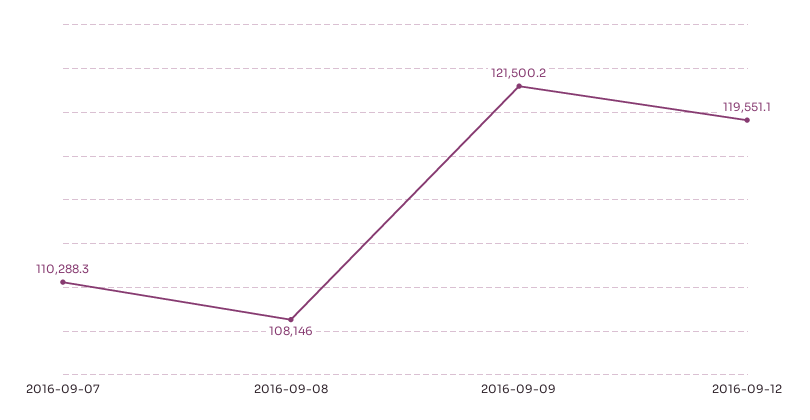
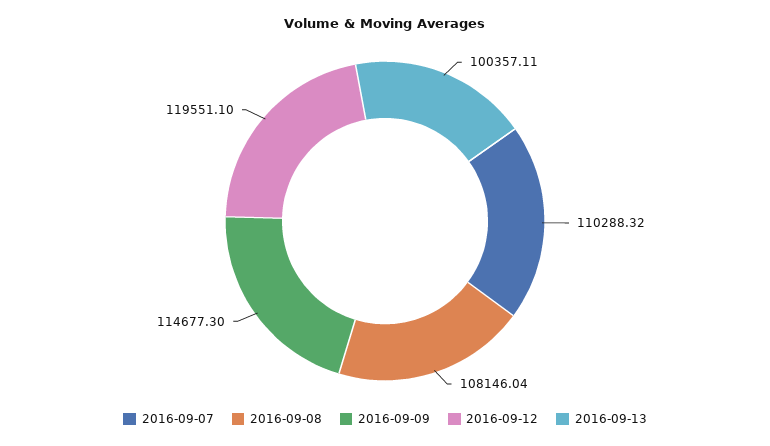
2016-09-09: 121500.2 -> 114677.3
2016-09-13: none -> 100357.11

